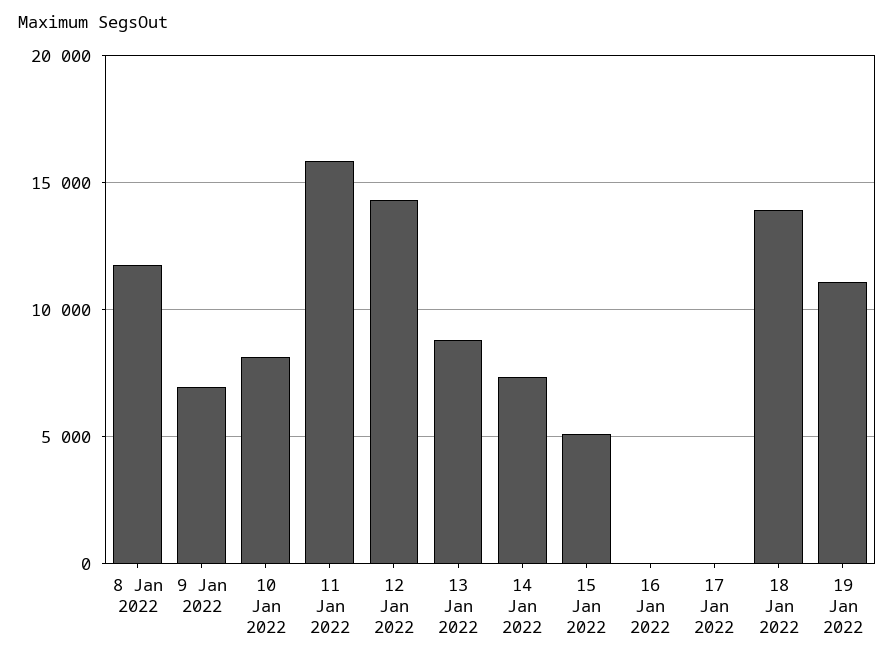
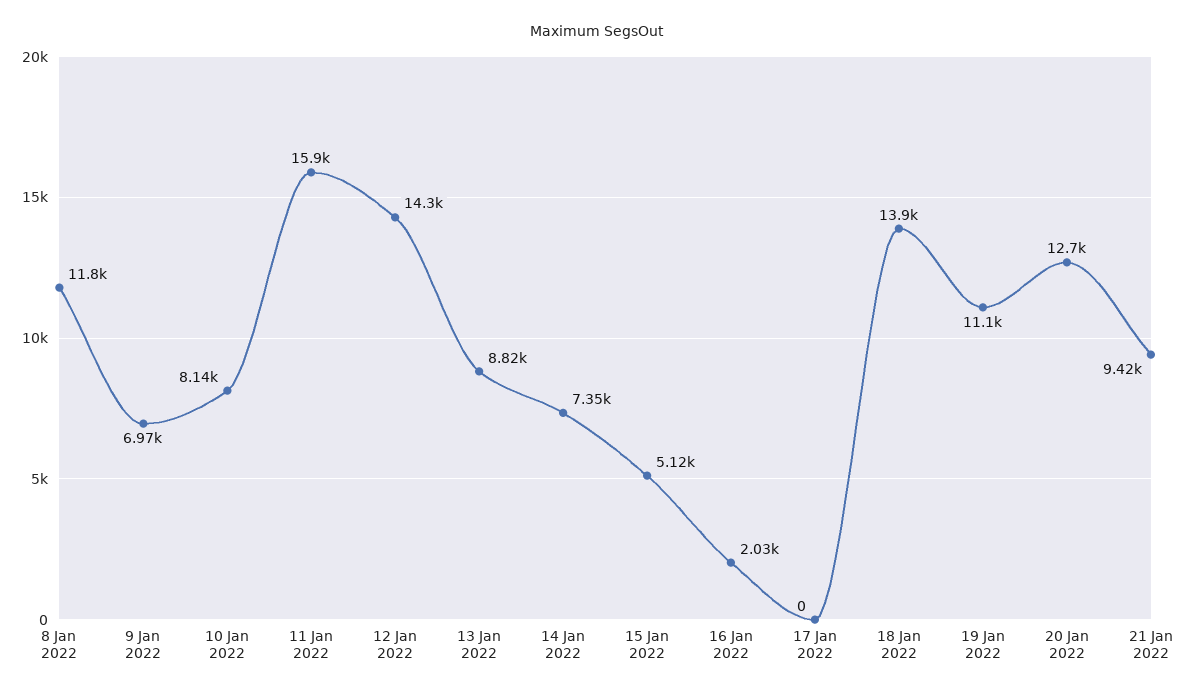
16 Jan 2022: 0 -> 2030
20 Jan 2022: none -> 12700
21 Jan 2022: none -> 9420

